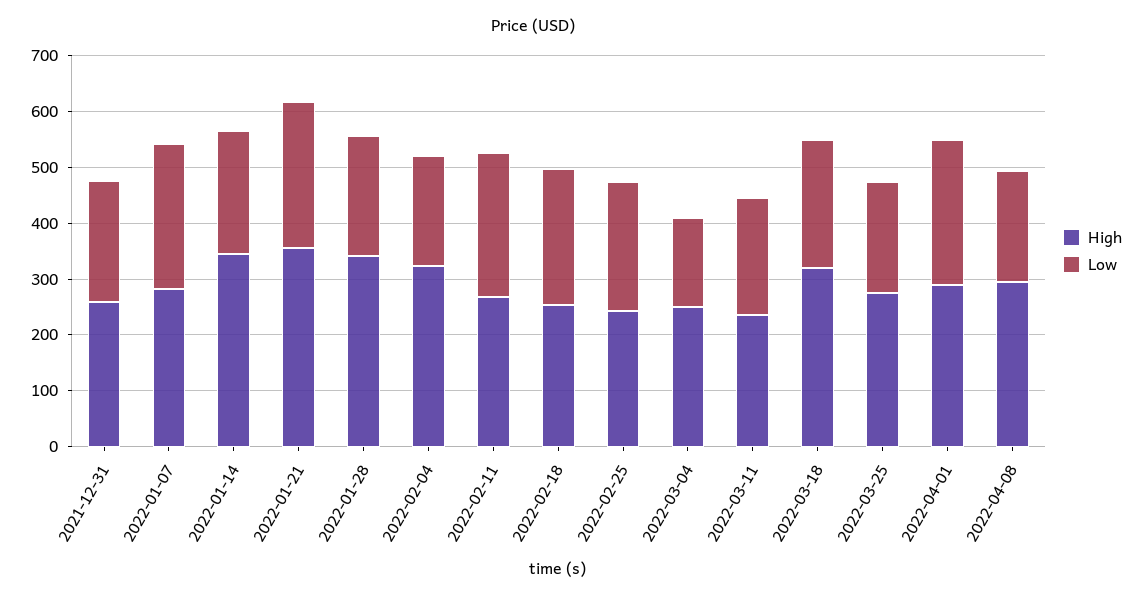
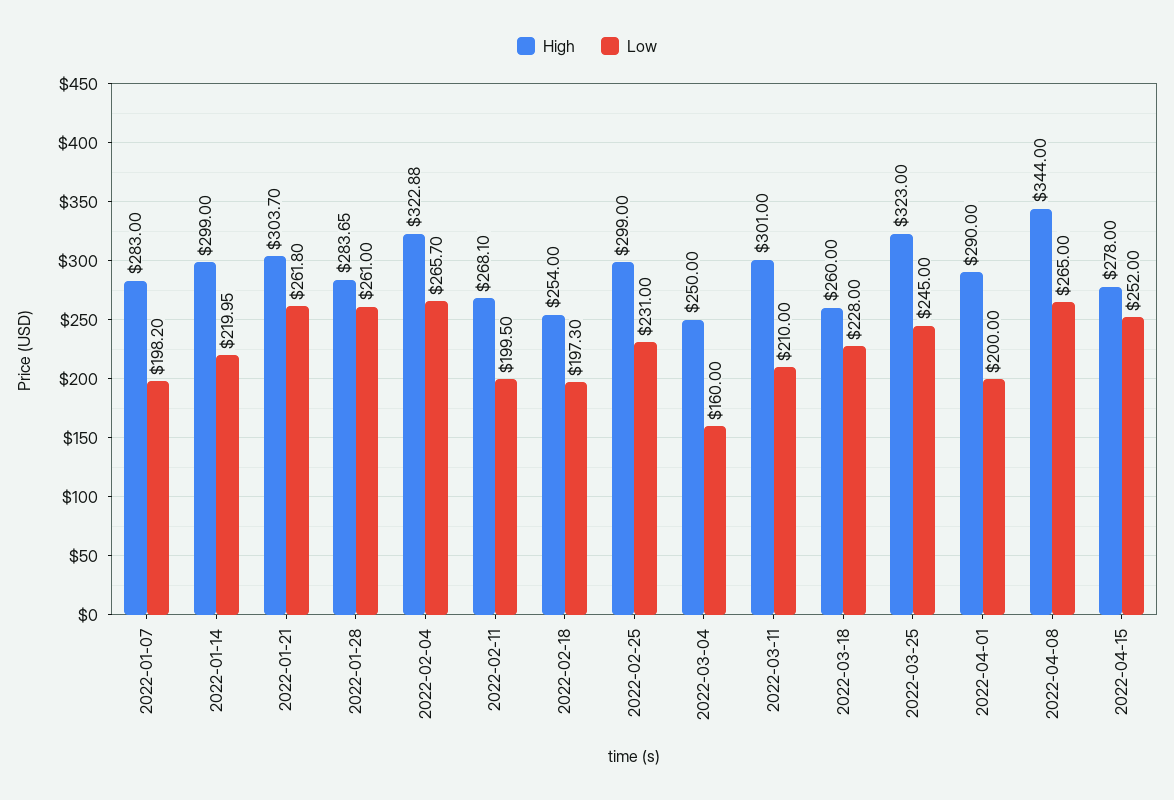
High, 2021-12-31: 260 -> none
Low, 2021-12-31: 220 -> none
Low, 2022-01-07: 260 -> 198.2
High, 2022-01-14: 340 -> 299
High, 2022-01-21: 360 -> 303.7
High, 2022-01-28: 340 -> 283.65
Low, 2022-01-28: 220 -> 261
Low, 2022-02-04: 200 -> 265.7
Low, 2022-02-11: 260 -> 199.5
Low, 2022-02-18: 240 -> 197.3
High, 2022-02-25: 240 -> 299
High, 2022-03-11: 240 -> 301
High, 2022-03-18: 320 -> 260
High, 2022-03-25: 280 -> 323
Low, 2022-03-25: 200 -> 245
Low, 2022-04-01: 260 -> 200
High, 2022-04-08: 300 -> 344
Low, 2022-04-08: 200 -> 265
High, 2022-04-15: none -> 278
Low, 2022-04-15: none -> 252

